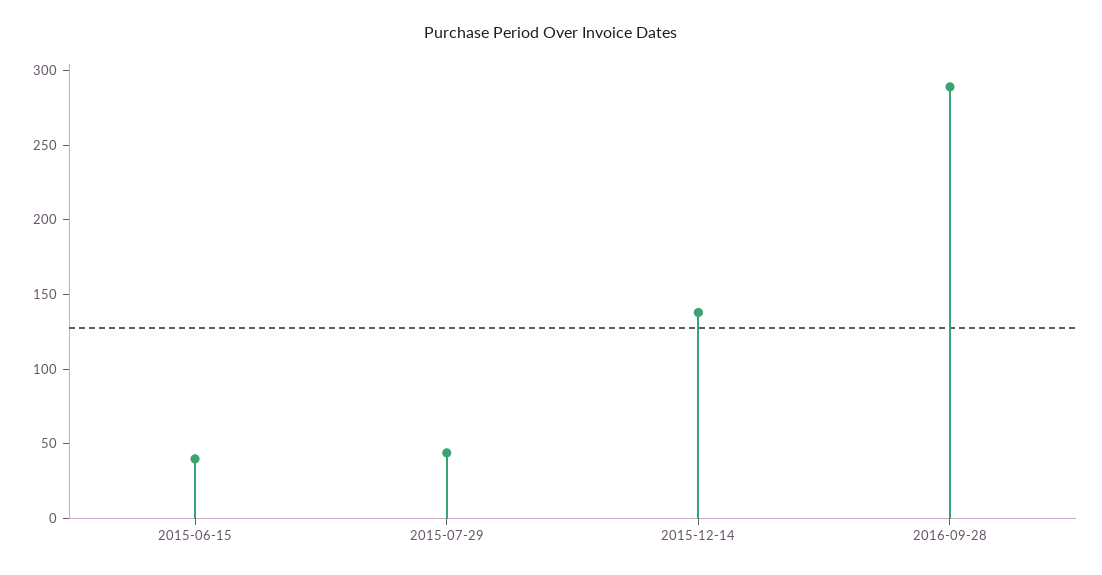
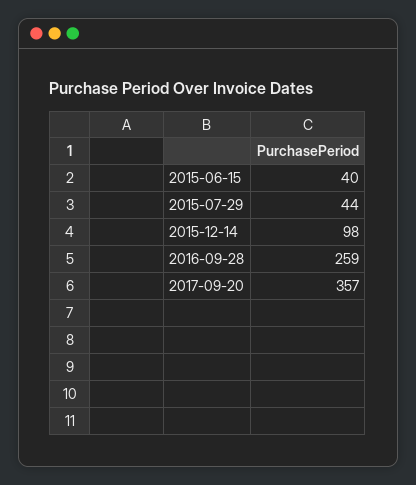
2015-12-14: 140 -> 98
2016-09-28: 290 -> 259
2017-09-20: none -> 357

